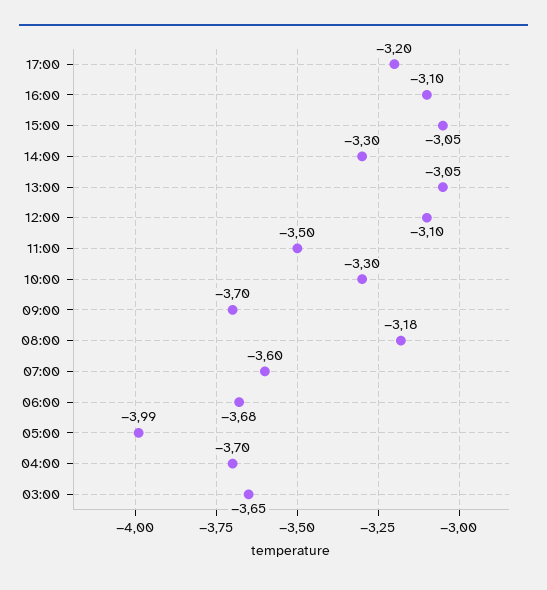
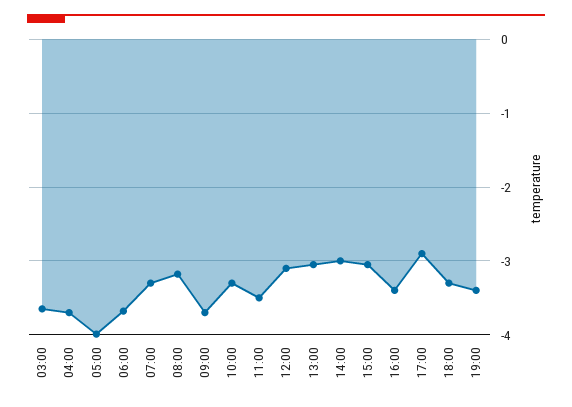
17:00: -3.2 -> -2.9
16:00: -3.1 -> -3.4
14:00: -3.3 -> -3
07:00: -3.6 -> -3.3
18:00: none -> -3.3
19:00: none -> -3.4

